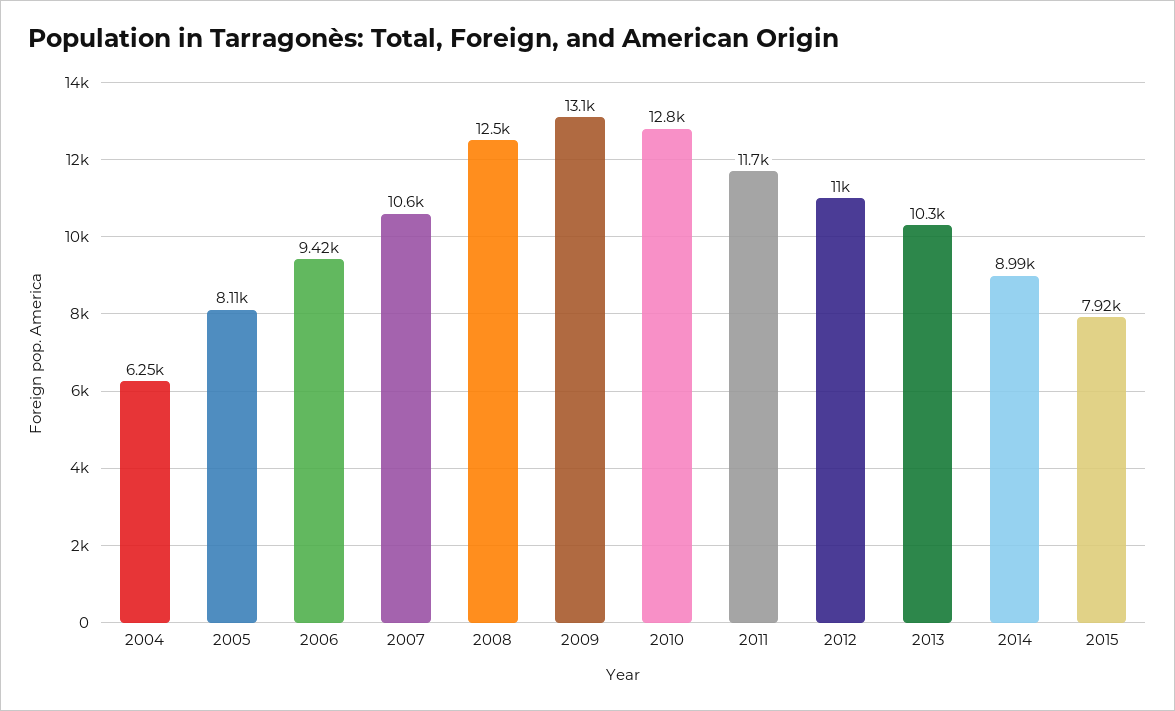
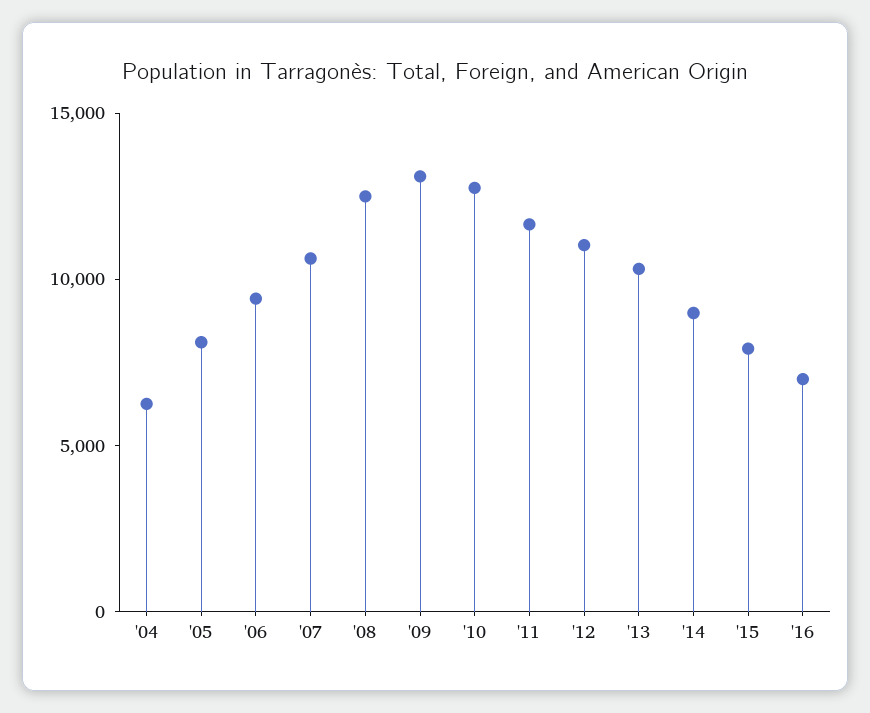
'16: none -> 7000

